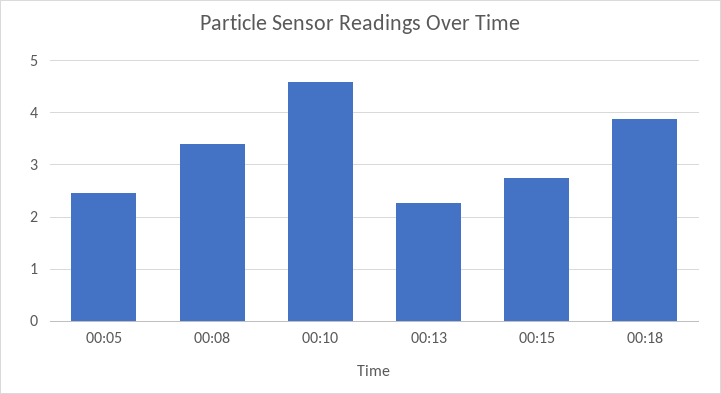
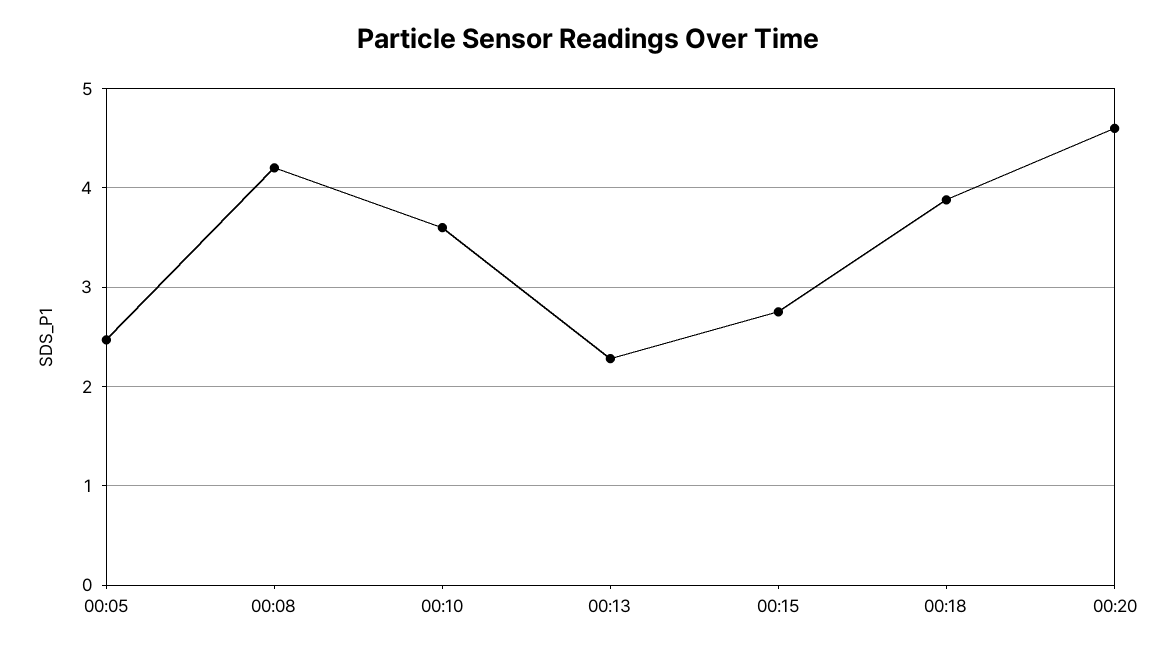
00:08: 3.4 -> 4.2
00:10: 4.6 -> 3.6
00:20: none -> 4.6

